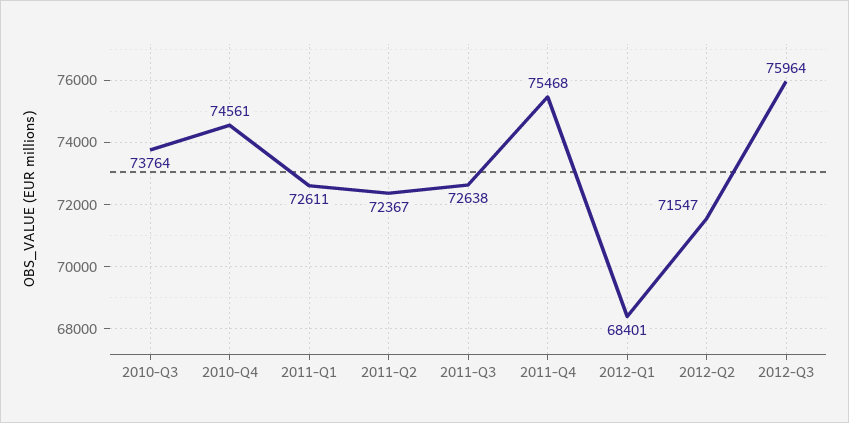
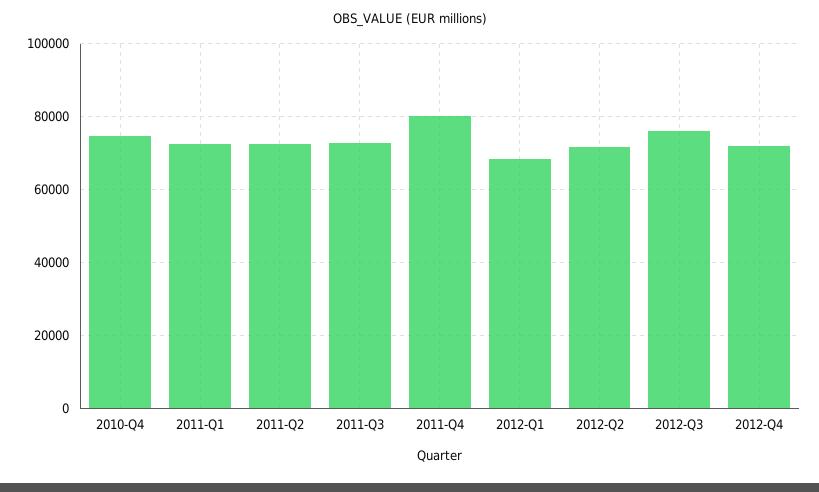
2010-Q3: 73764 -> none
2011-Q4: 75468 -> 80000
2012-Q4: none -> 72000

